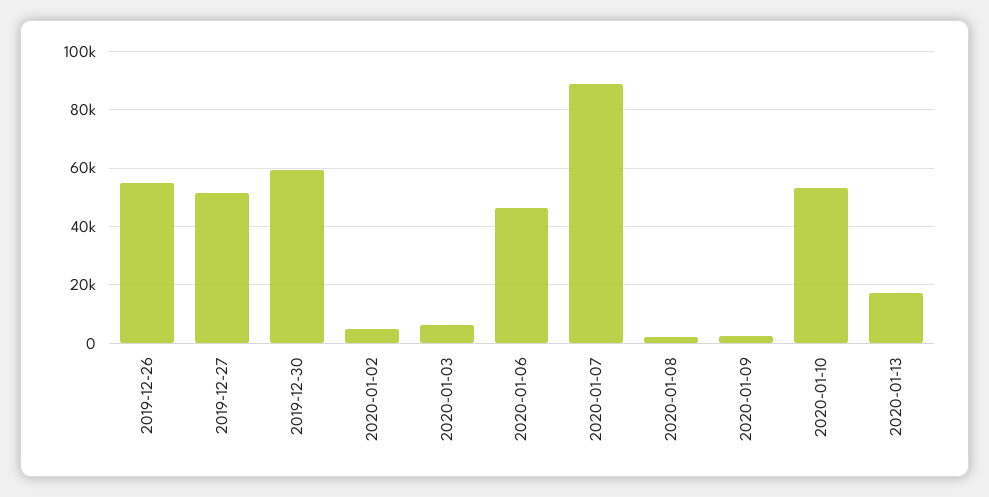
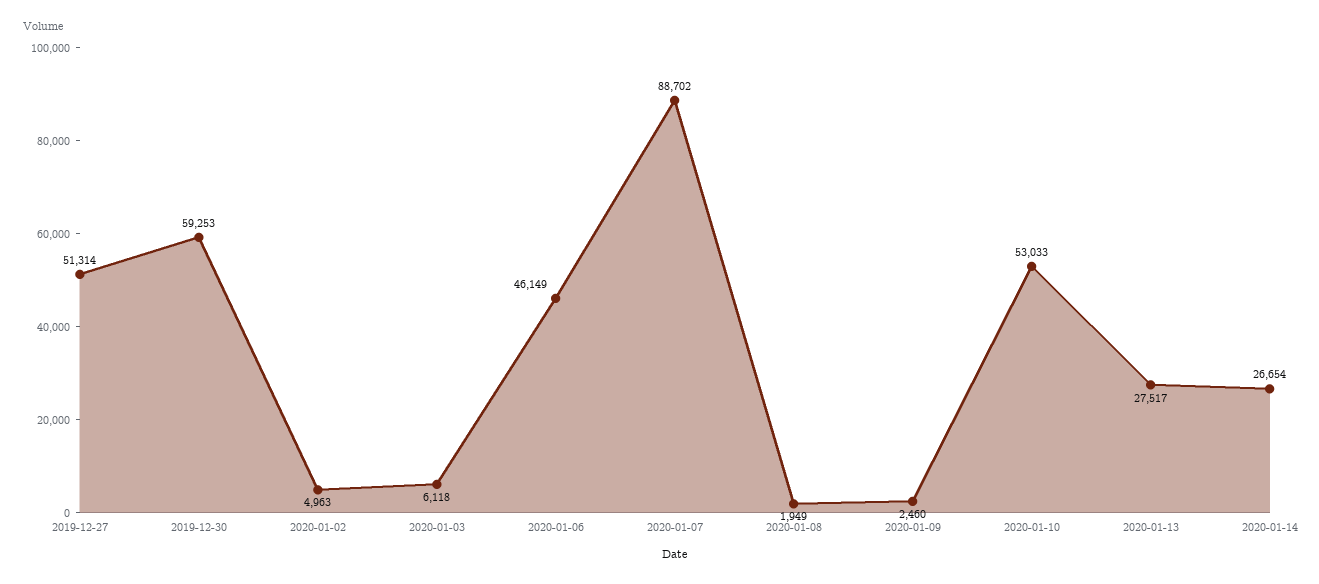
2019-12-26: 55000 -> none
2020-01-13: 17500 -> 27517
2020-01-14: none -> 26654

